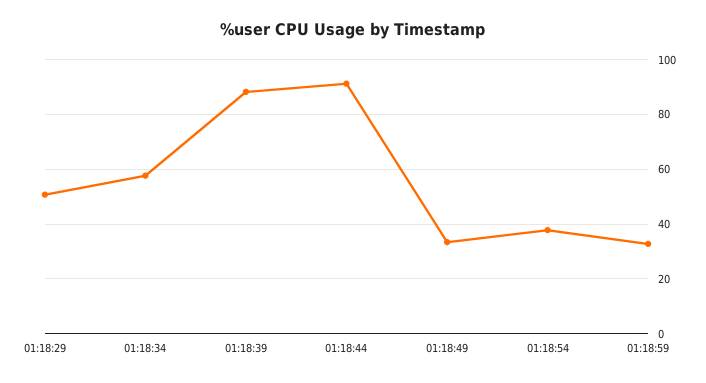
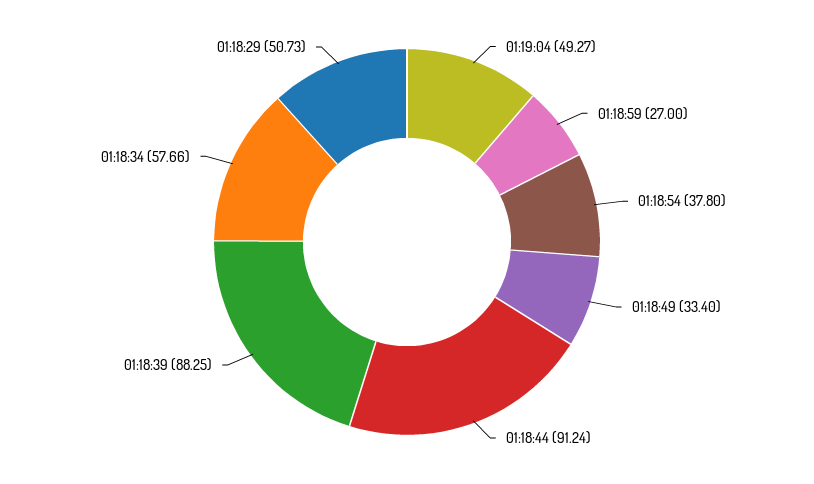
01:18:59: 32.5 -> 27
01:19:04: none -> 49.27

